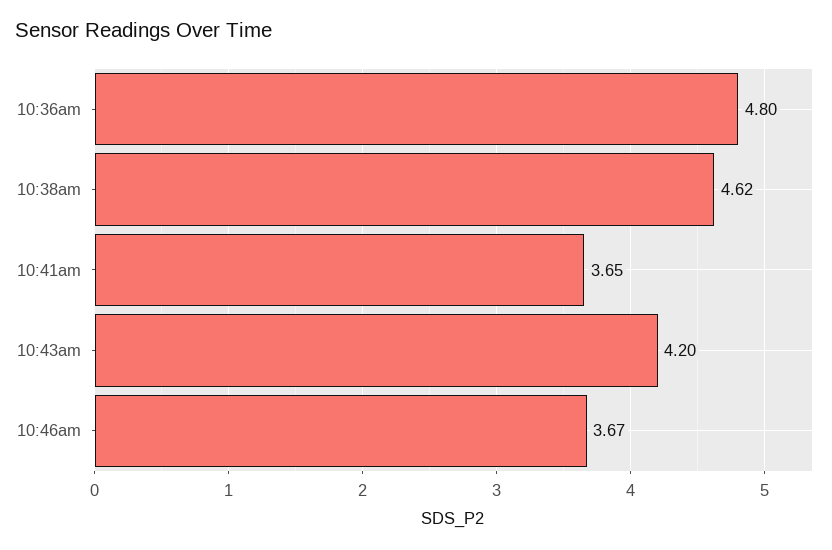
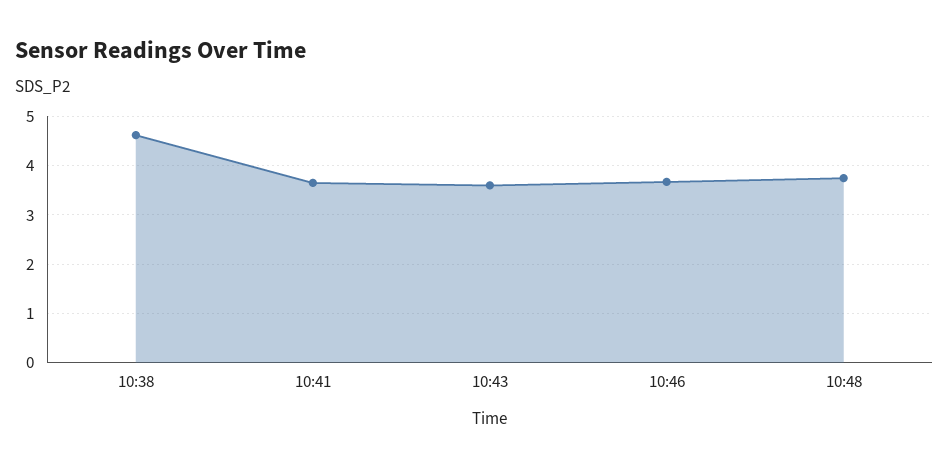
10:36am: 4.8 -> none
10:43am: 4.2 -> 3.6
10:48: none -> 3.8

